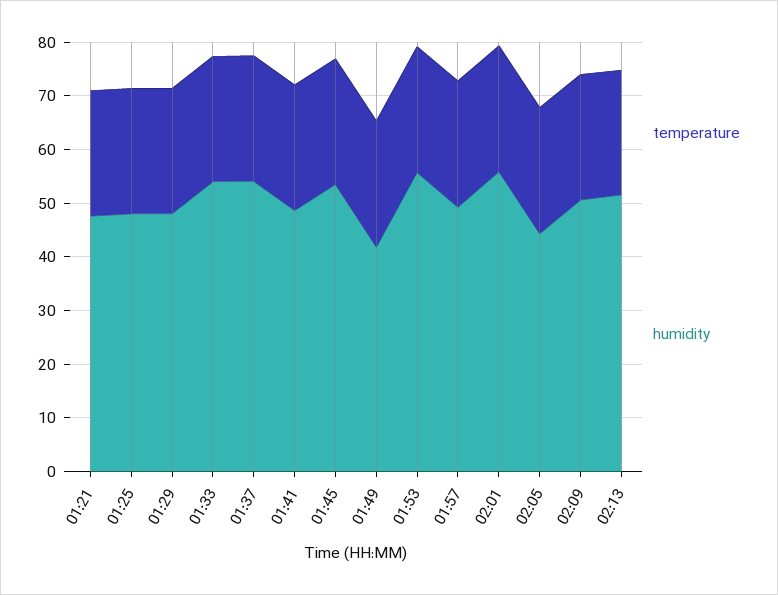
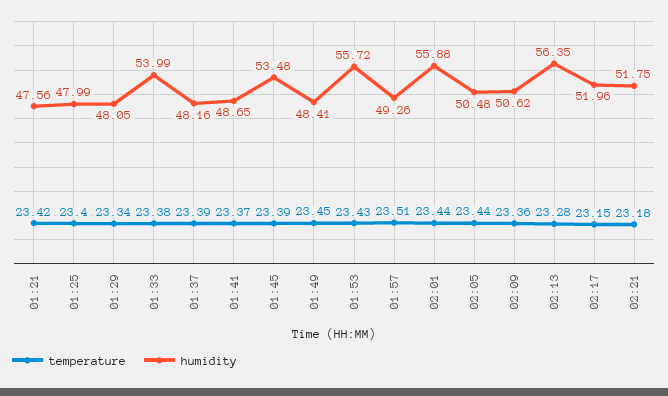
humidity, 01:37: 54 -> 48.16
humidity, 01:49: 42 -> 48.41
humidity, 02:05: 44 -> 50.48
humidity, 02:13: 52 -> 56.35
temperature, 02:17: none -> 23.15
humidity, 02:17: none -> 51.96
temperature, 02:21: none -> 23.18
humidity, 02:21: none -> 51.75

